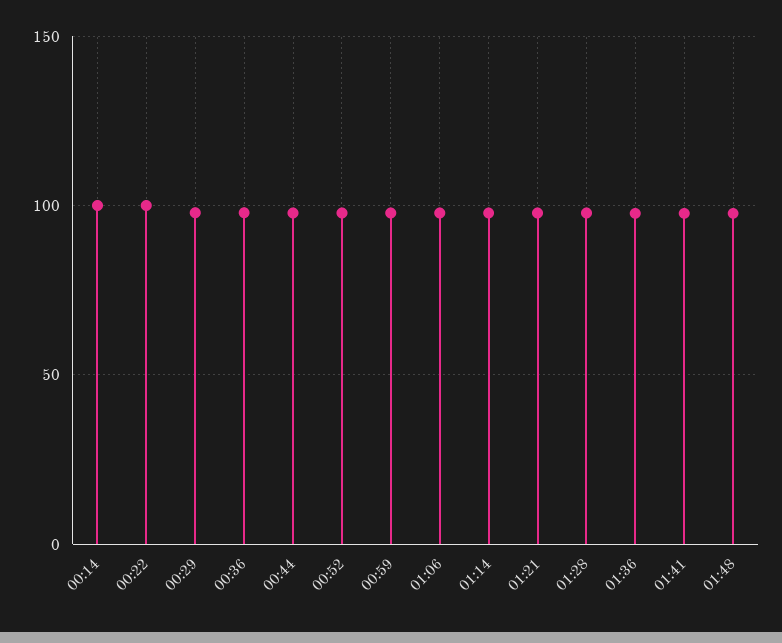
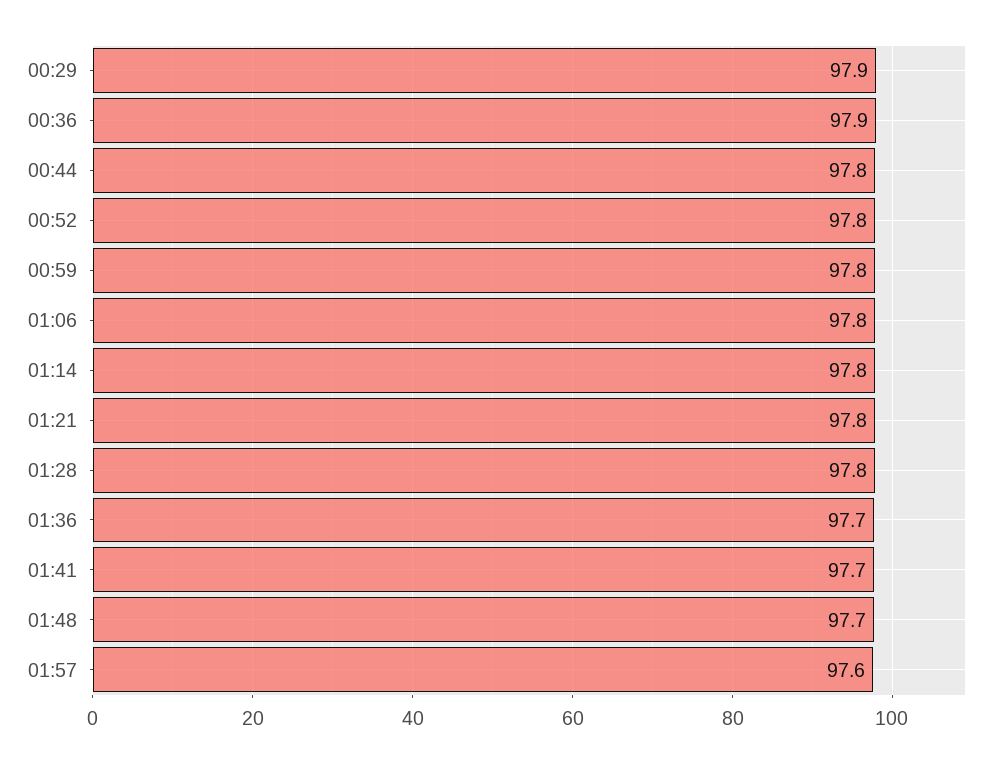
00:14: 100 -> none
00:22: 100 -> none
01:57: none -> 97.6

